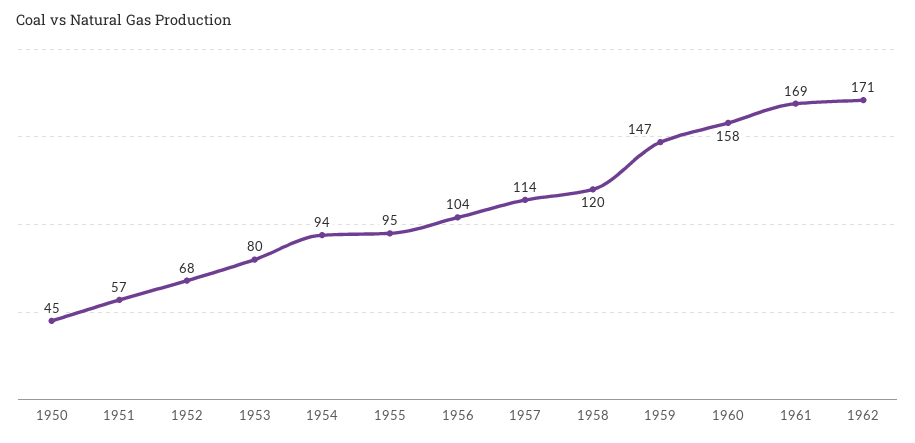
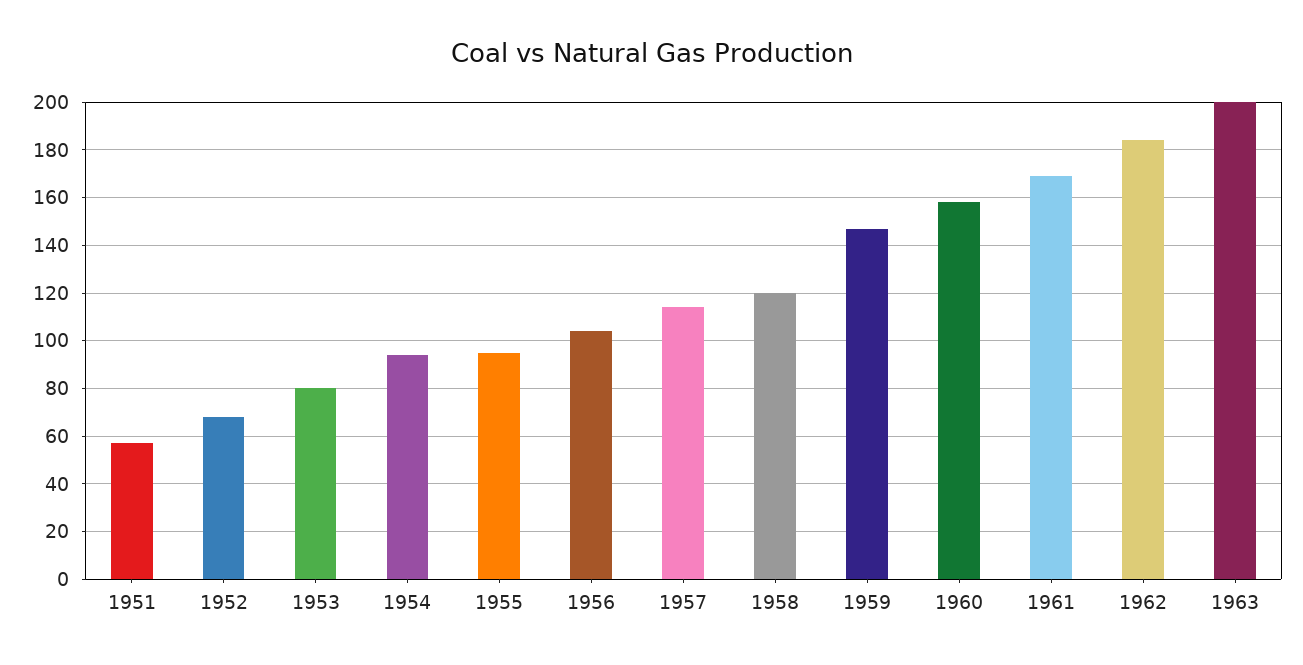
1950: 45 -> none
1962: 171 -> 185
1963: none -> 200

